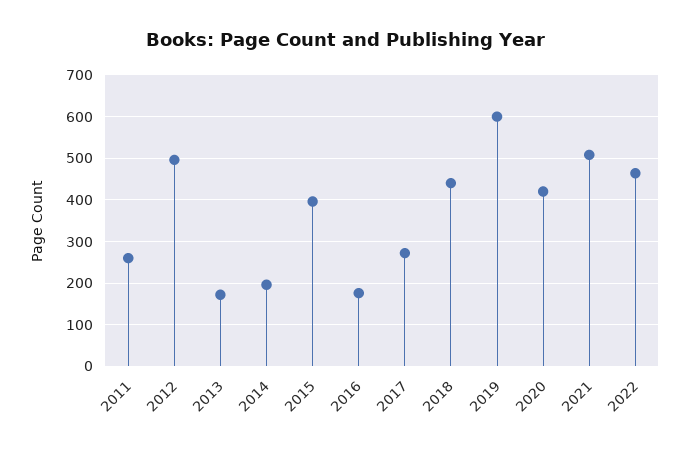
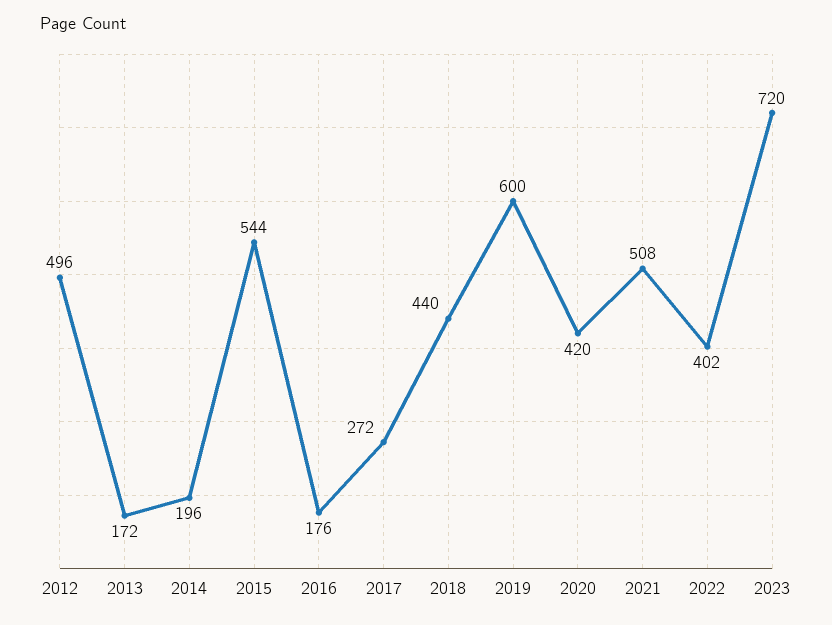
2011: 260 -> none
2015: 400 -> 544
2022: 460 -> 402
2023: none -> 720

